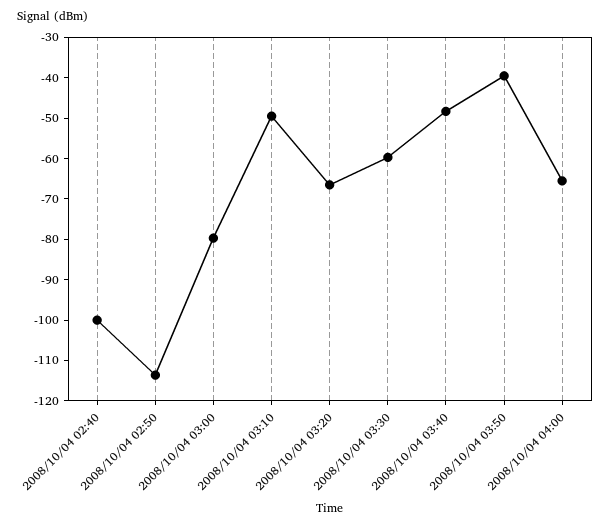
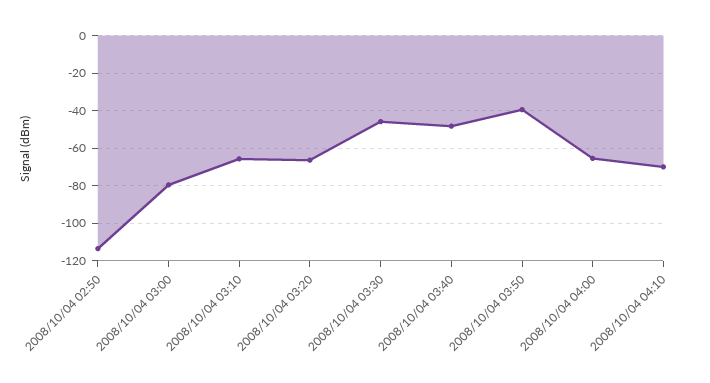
2008/10/04 02:40: -100 -> none
2008/10/04 03:10: -50 -> -65
2008/10/04 03:30: -60 -> -45
2008/10/04 04:10: none -> -70

